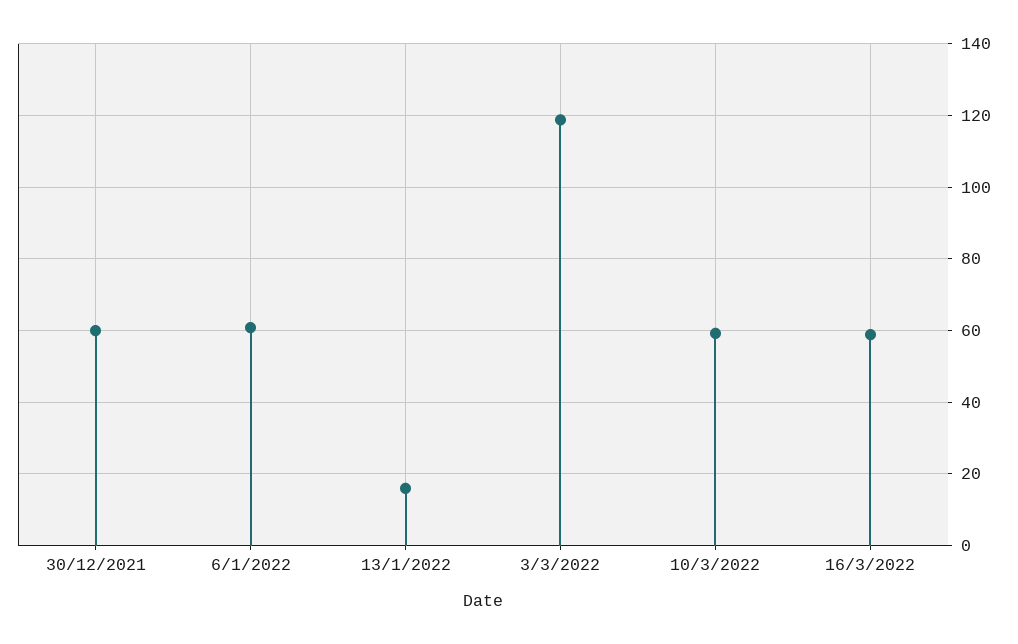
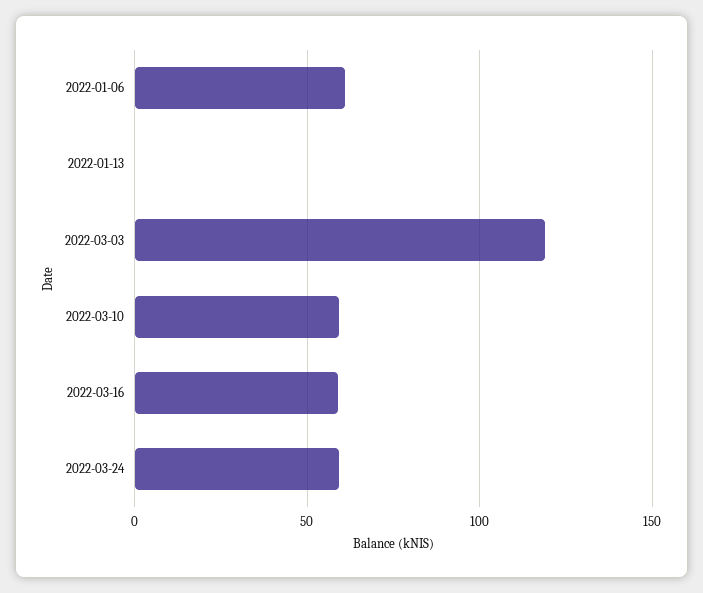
30/12/2021: 60 -> none
13/1/2022: 16 -> 0
2022-03-24: none -> 60

